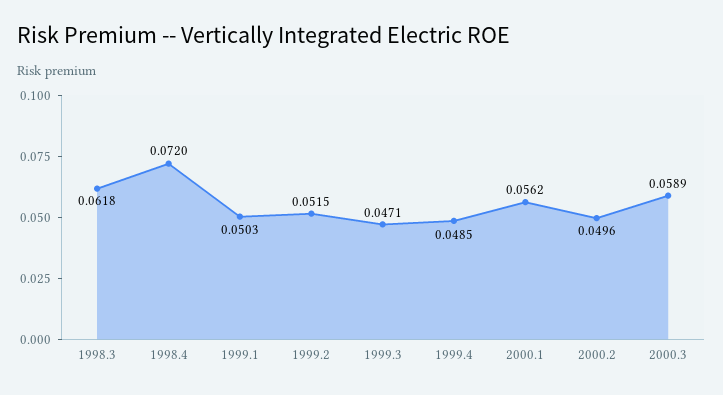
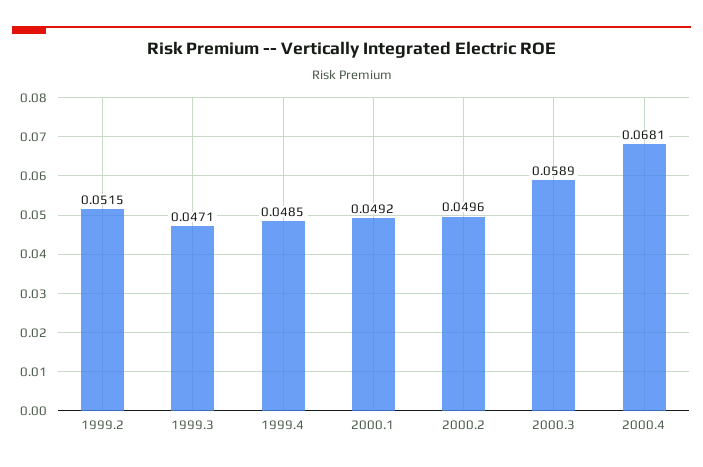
1998.3: 0.0618 -> none
1998.4: 0.072 -> none
1999.1: 0.0503 -> none
2000.1: 0.0562 -> 0.0492
2000.4: none -> 0.0681

